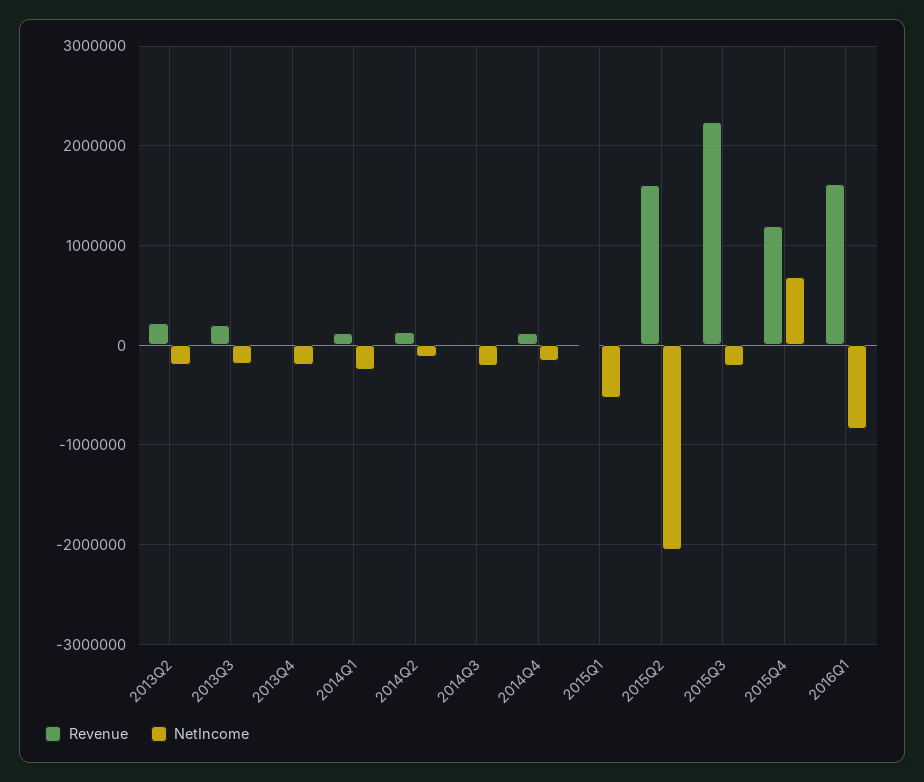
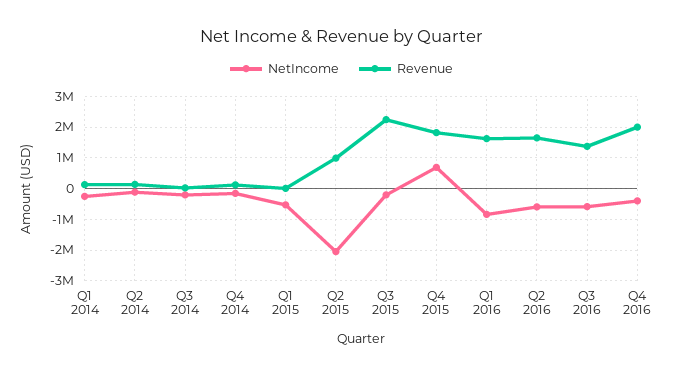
Revenue, 2013Q2: 200000 -> none
NetIncome, 2013Q2: -200000 -> none
Revenue, 2013Q3: 200000 -> none
NetIncome, 2013Q3: -200000 -> none
Revenue, 2013Q4: 0 -> none
NetIncome, 2013Q4: -200000 -> none
Revenue, 2015Q2: 1600000 -> 1000000
Revenue, 2015Q4: 1200000 -> 1800000
NetIncome, Q2 2016: none -> -600000
Revenue, Q2 2016: none -> 1600000
NetIncome, Q3 2016: none -> -600000
Revenue, Q3 2016: none -> 1400000
NetIncome, Q4 2016: none -> -400000
Revenue, Q4 2016: none -> 2000000

